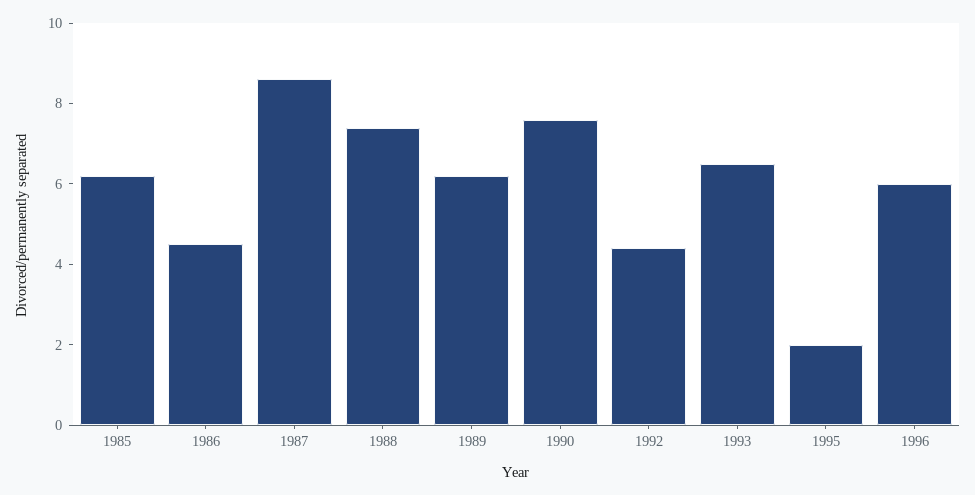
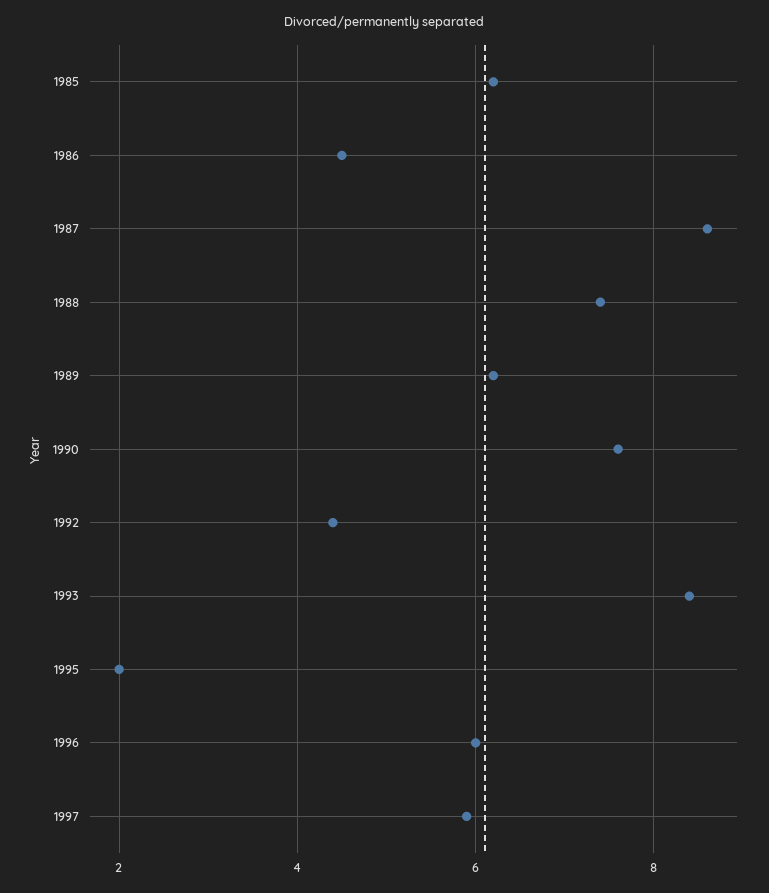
1993: 6.5 -> 8.5
1997: none -> 6

